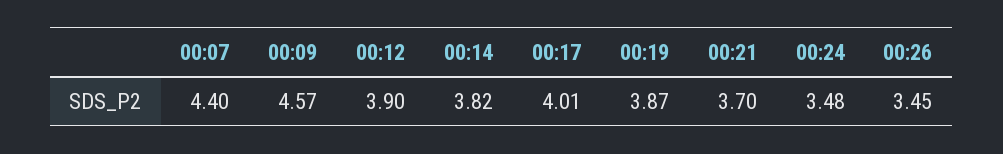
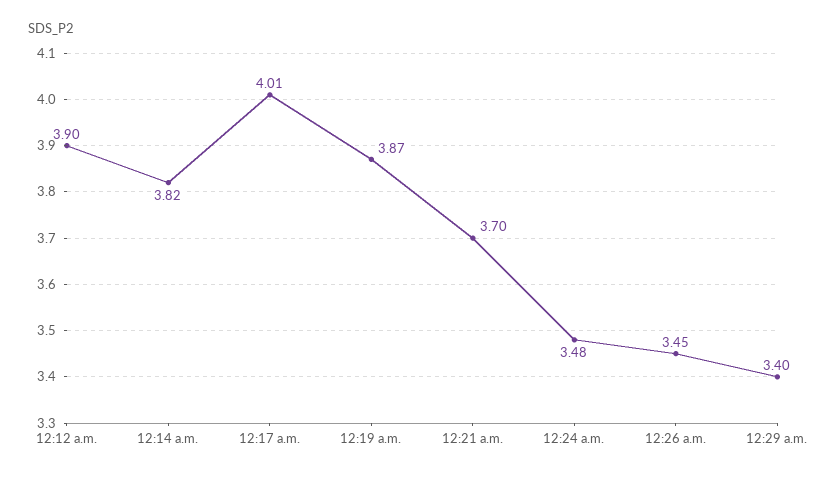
00:07: 4.4 -> none
00:09: 4.57 -> none
12:29 a.m.: none -> 3.4

